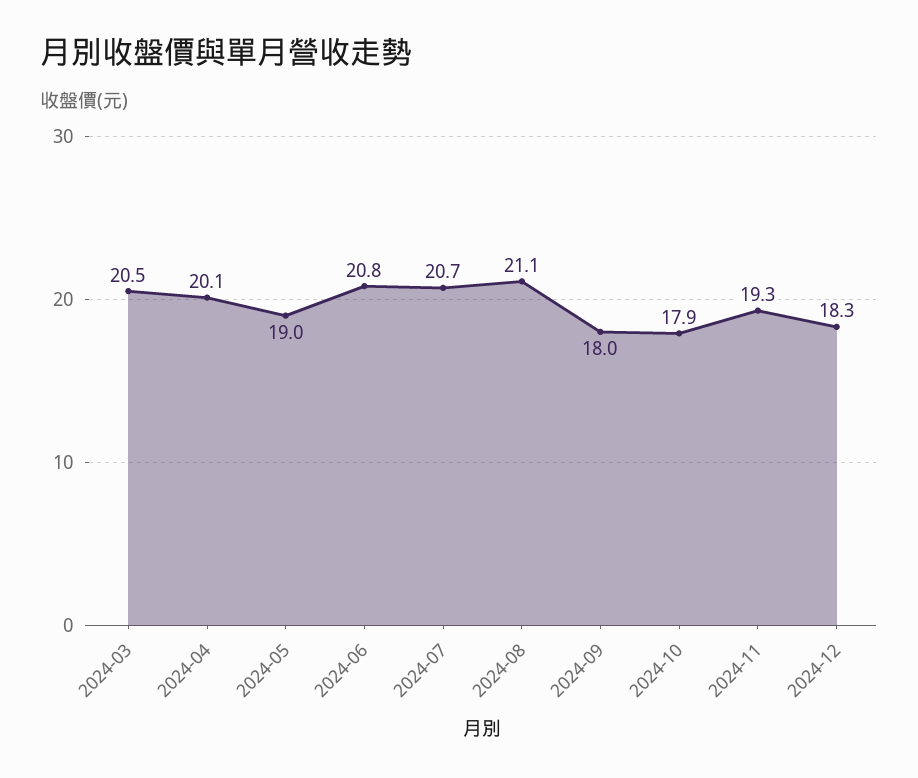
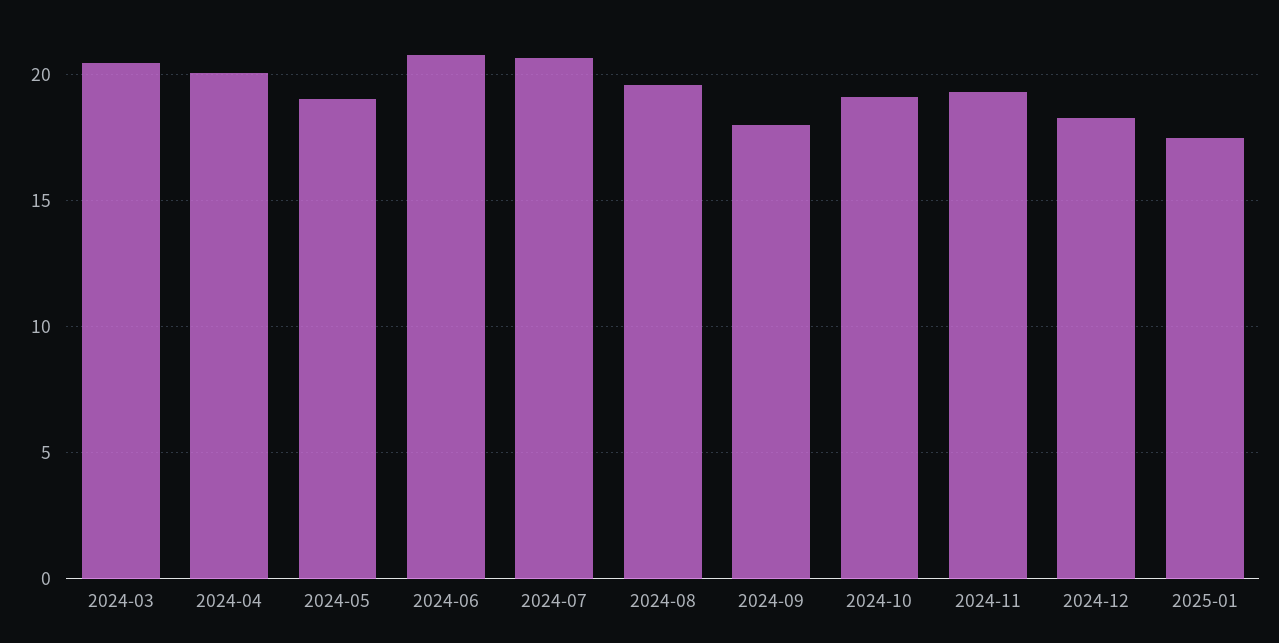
2024-08: 21.1 -> 19.5
2024-10: 17.9 -> 19
2025-01: none -> 17.5

